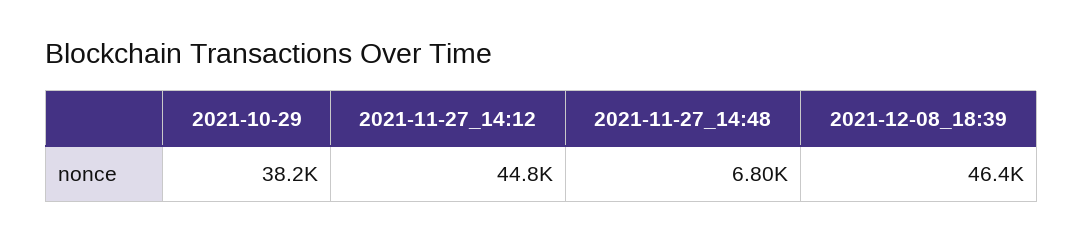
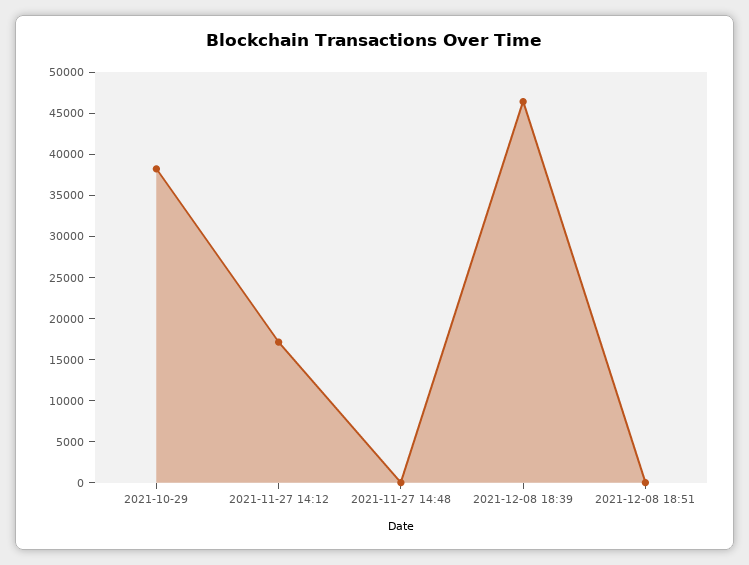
2021-11-27_14:12: 44800 -> 17000
2021-11-27_14:48: 6800 -> 0
2021-12-08 18:51: none -> 0

